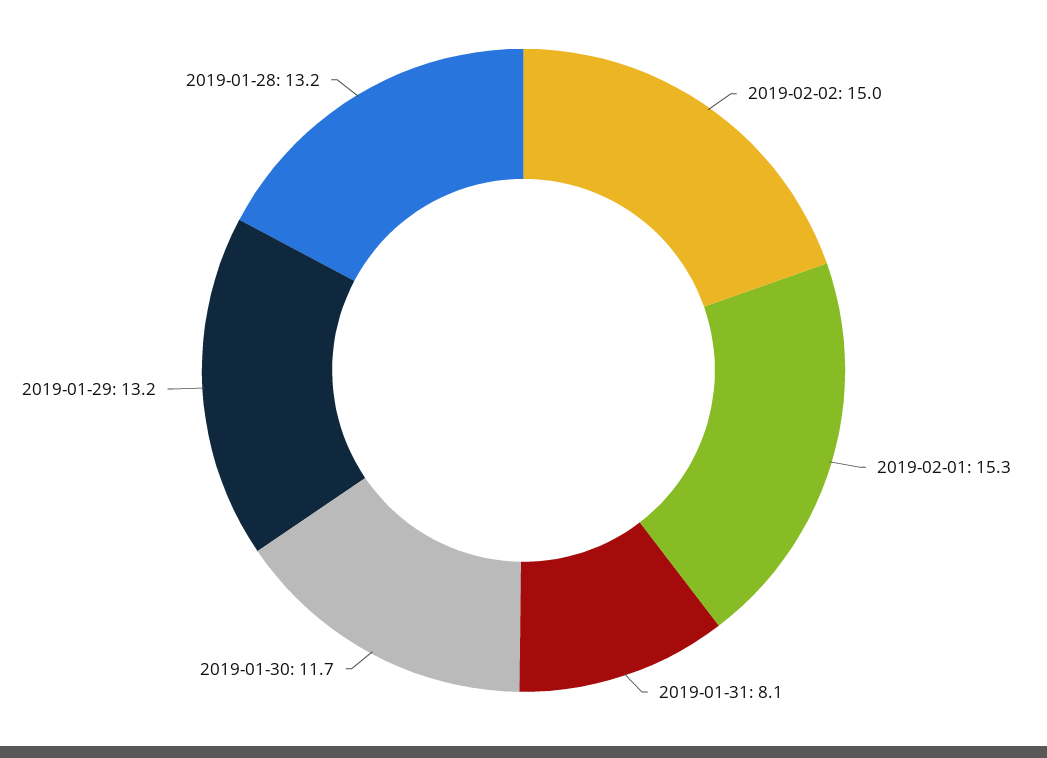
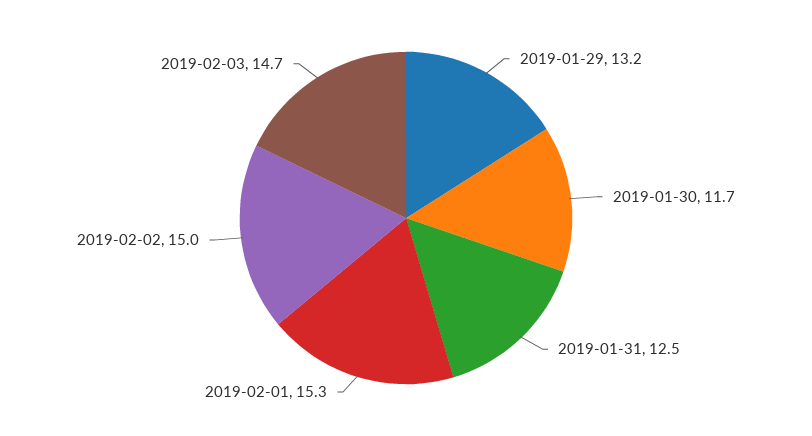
2019-01-31: 8.1 -> 12.5
2019-01-28: 13.2 -> none
2019-02-03: none -> 14.7

